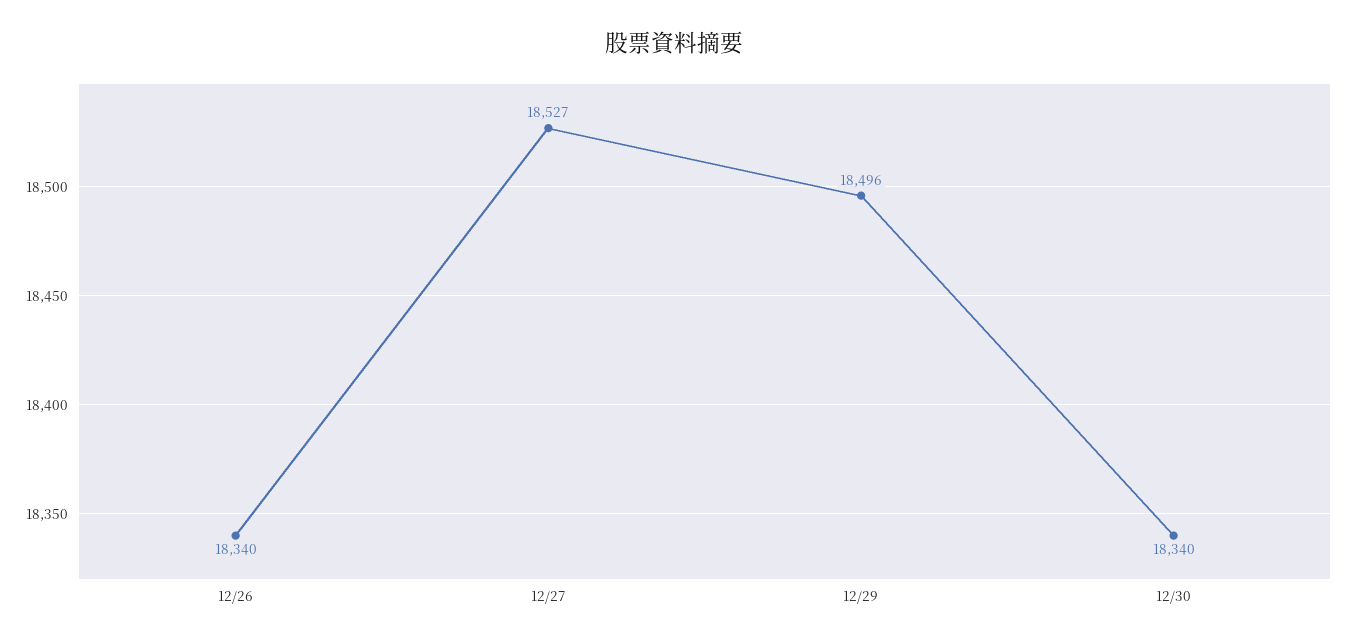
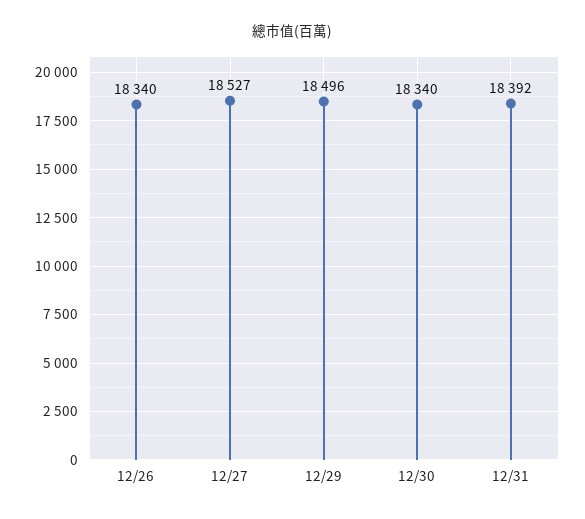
12/31: none -> 18392

